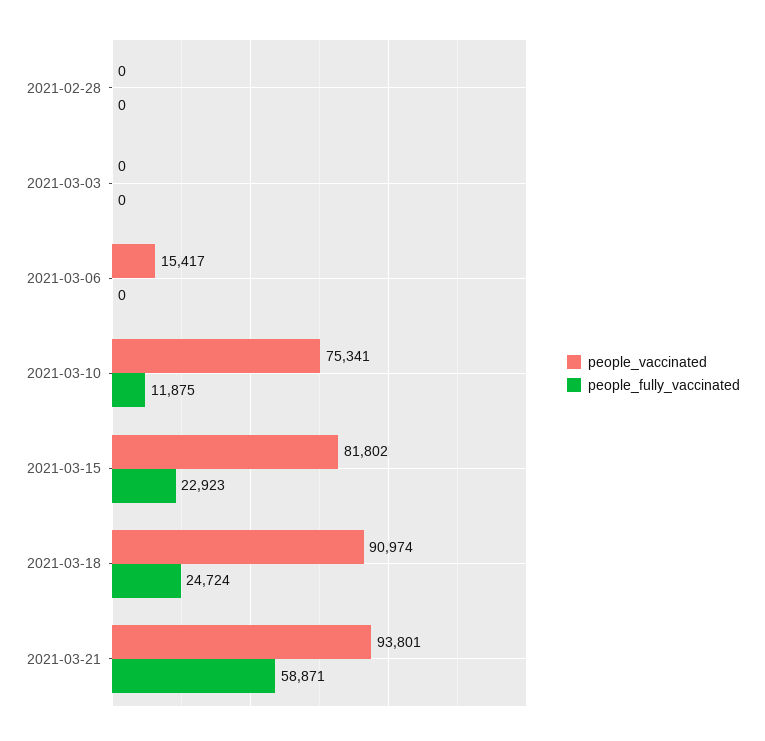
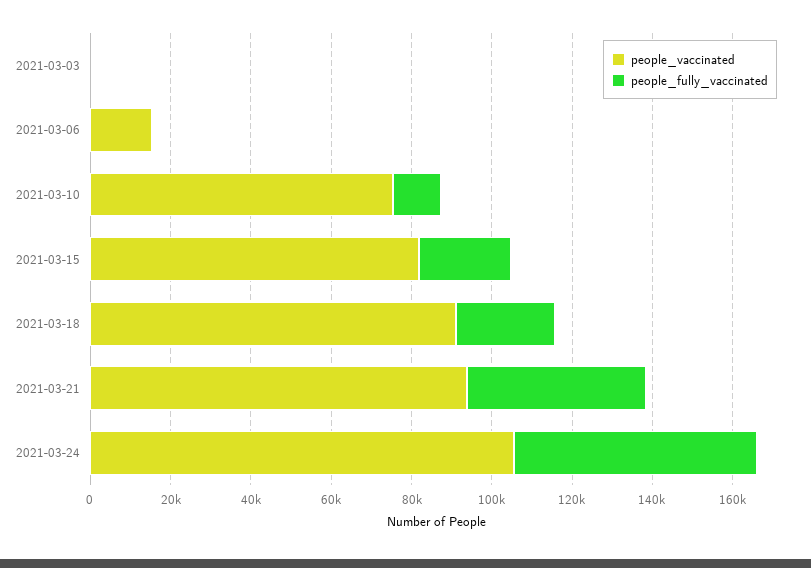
people_vaccinated, 2021-02-28: 0 -> none
people_fully_vaccinated, 2021-02-28: 0 -> none
people_fully_vaccinated, 2021-03-21: 58871 -> 45000
people_vaccinated, 2021-03-24: none -> 105000
people_fully_vaccinated, 2021-03-24: none -> 60000

